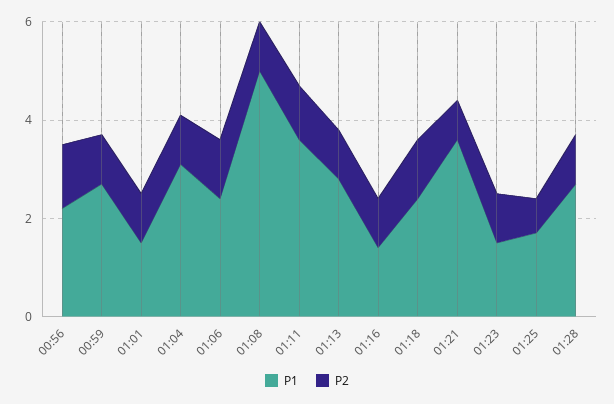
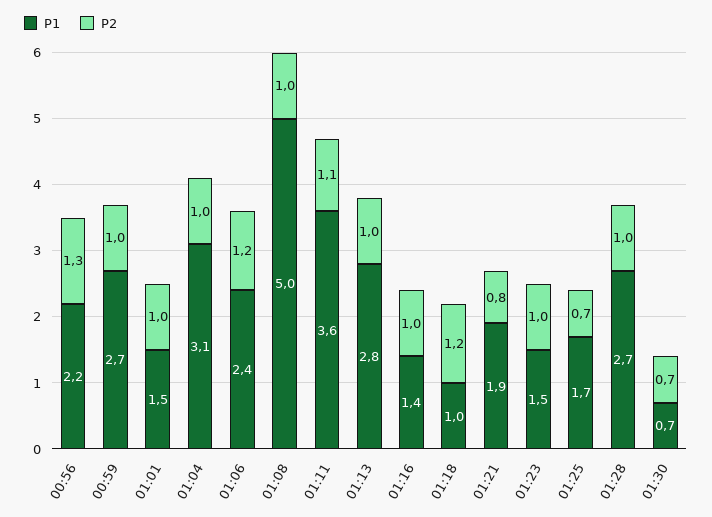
P1, 01:18: 2.5 -> 1
P1, 01:21: 3.5 -> 1.9
P1, 01:30: none -> 0.7
P2, 01:30: none -> 0.7

